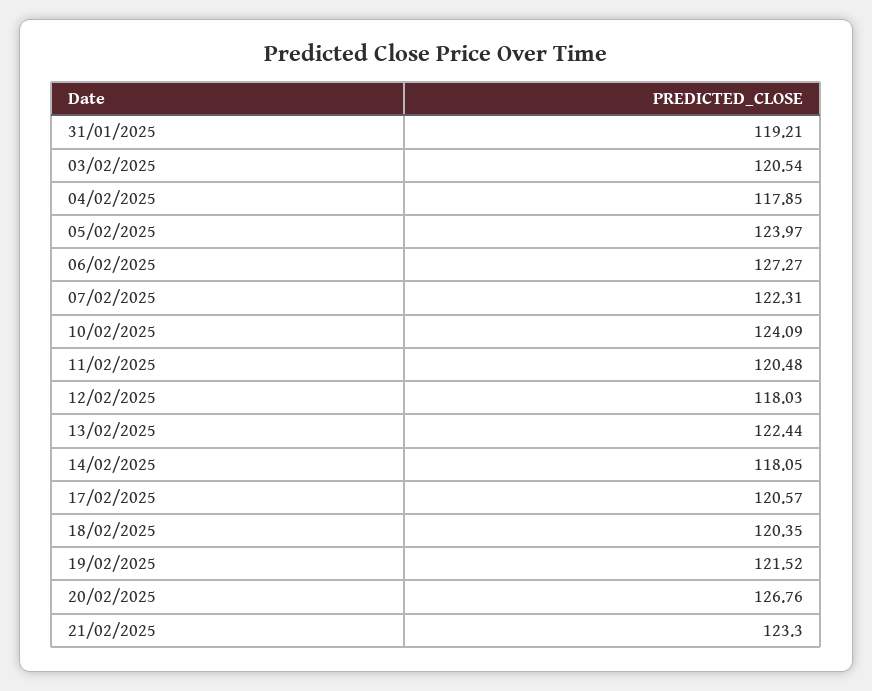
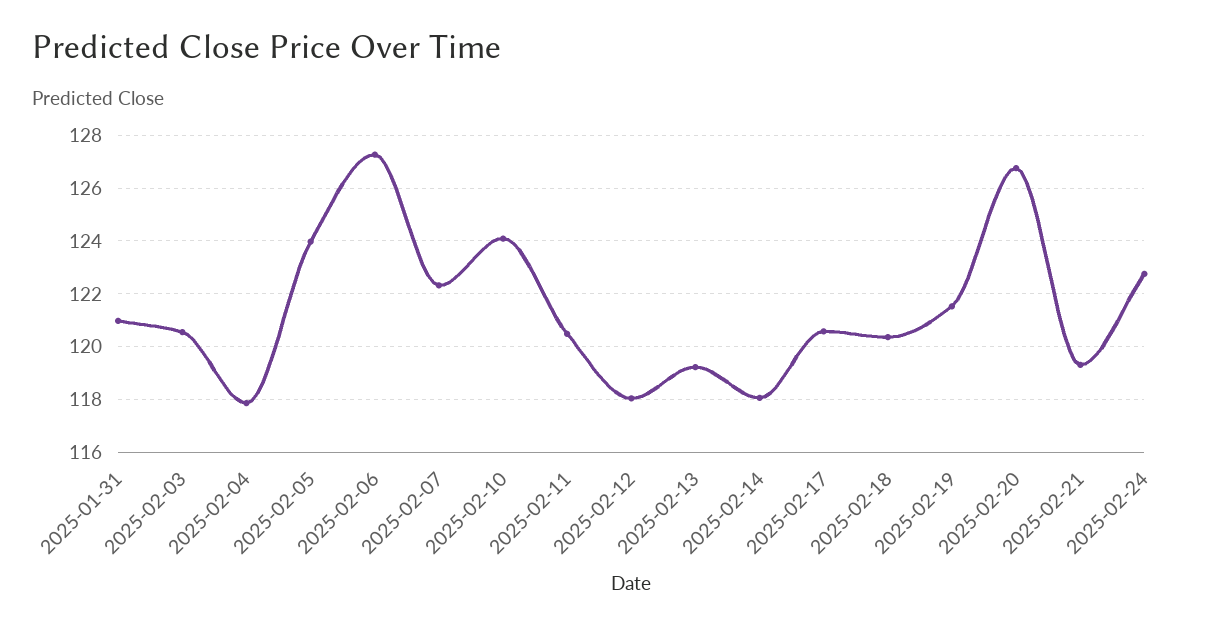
31/01/2025: 119.21 -> 121
13/02/2025: 122.44 -> 119.25
21/02/2025: 123.3 -> 119.25
2025-02-24: none -> 122.75

